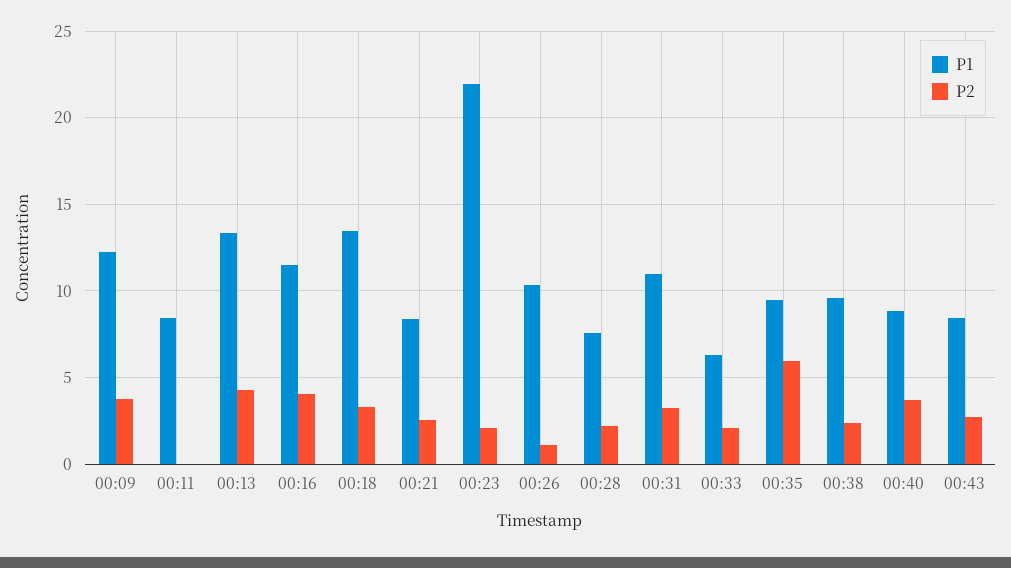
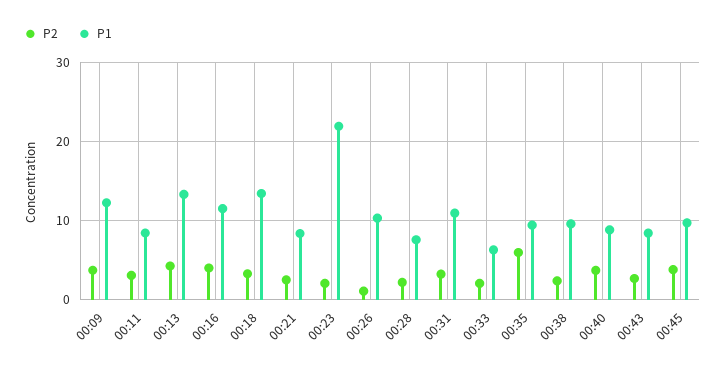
P2, 00:11: 0 -> 3
P2, 00:45: none -> 4
P1, 00:45: none -> 10

